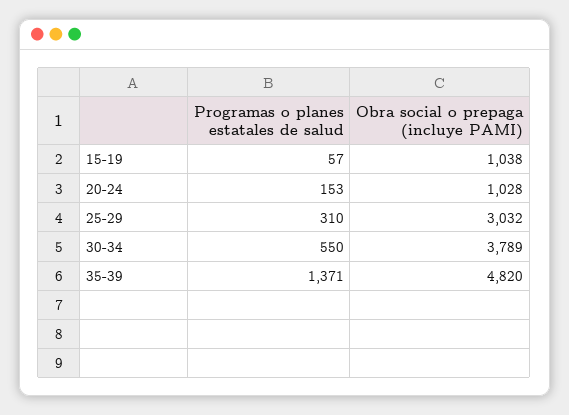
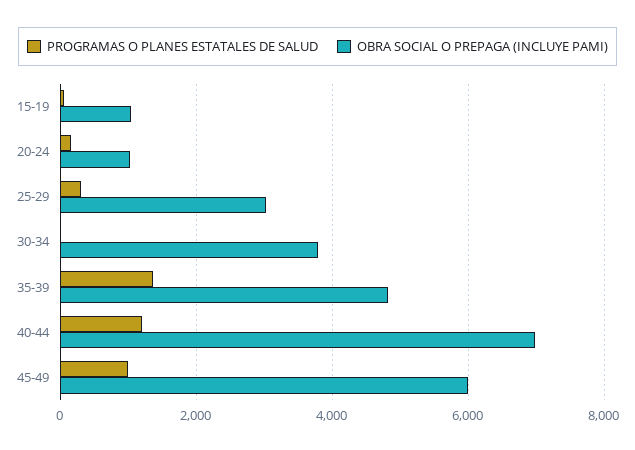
Programas o planes estatales de salud, 30-34: 550 -> 0
Programas o planes estatales de salud, 40-44: none -> 1200
Obra social o prepaga (incluye PAMI), 40-44: none -> 7000
Programas o planes estatales de salud, 45-49: none -> 1000
Obra social o prepaga (incluye PAMI), 45-49: none -> 6000

